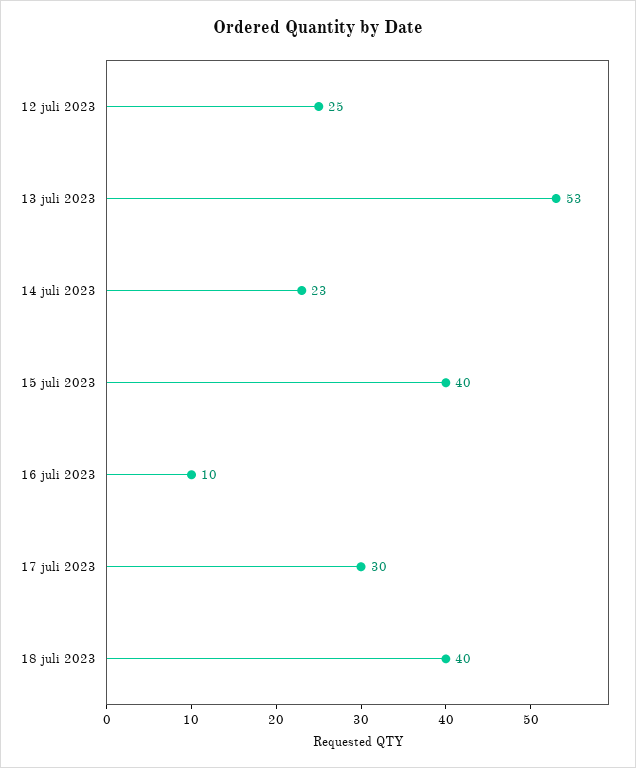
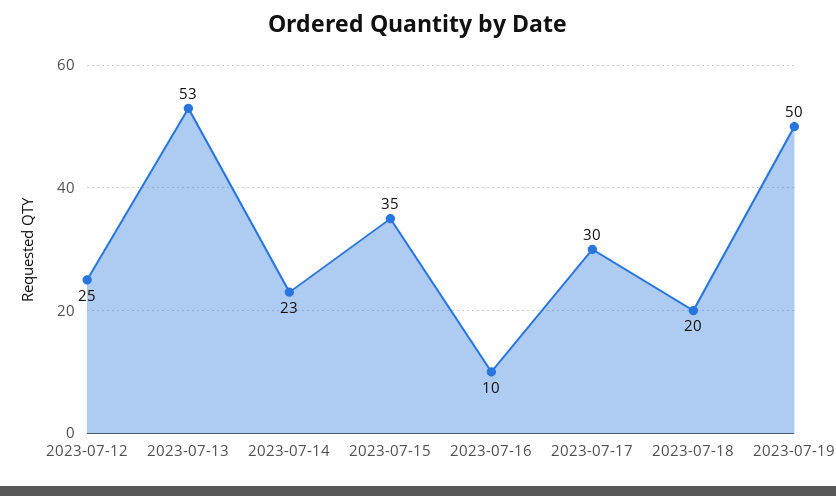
15 juli 2023: 40 -> 35
18 juli 2023: 40 -> 20
2023-07-19: none -> 50

